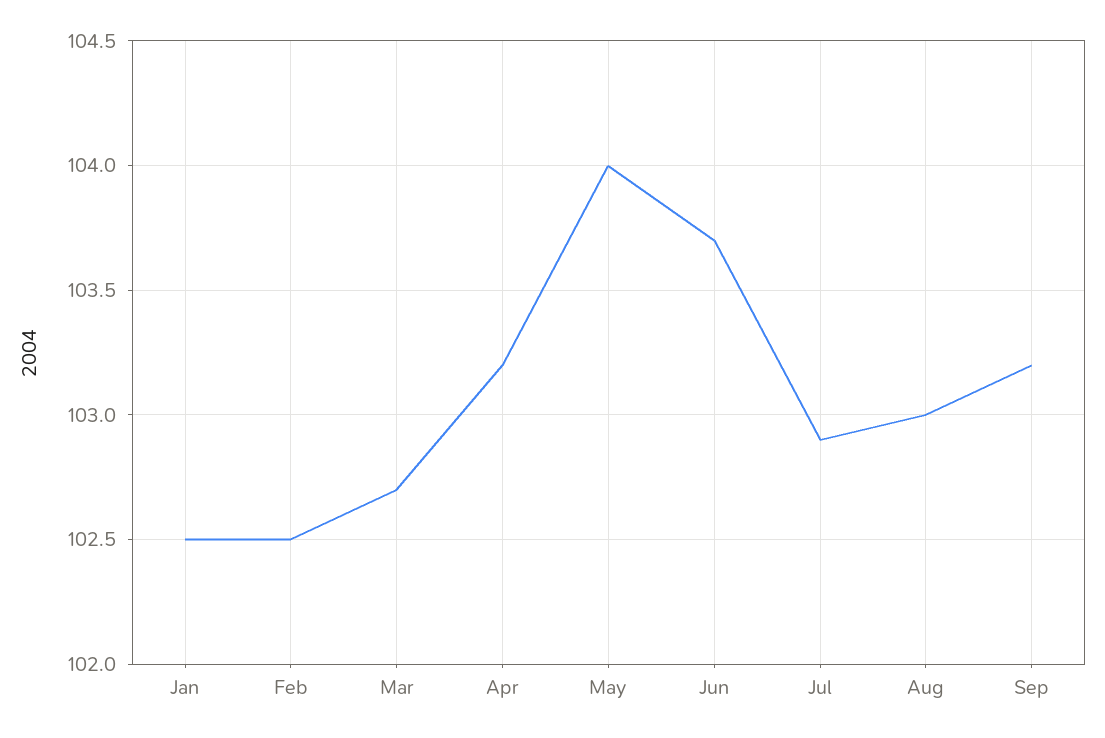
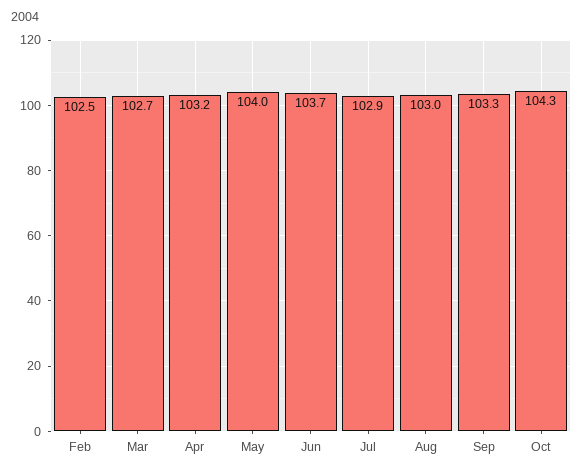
Jan: 102.5 -> none
Sep: 103.2 -> 103.3
Oct: none -> 104.3

